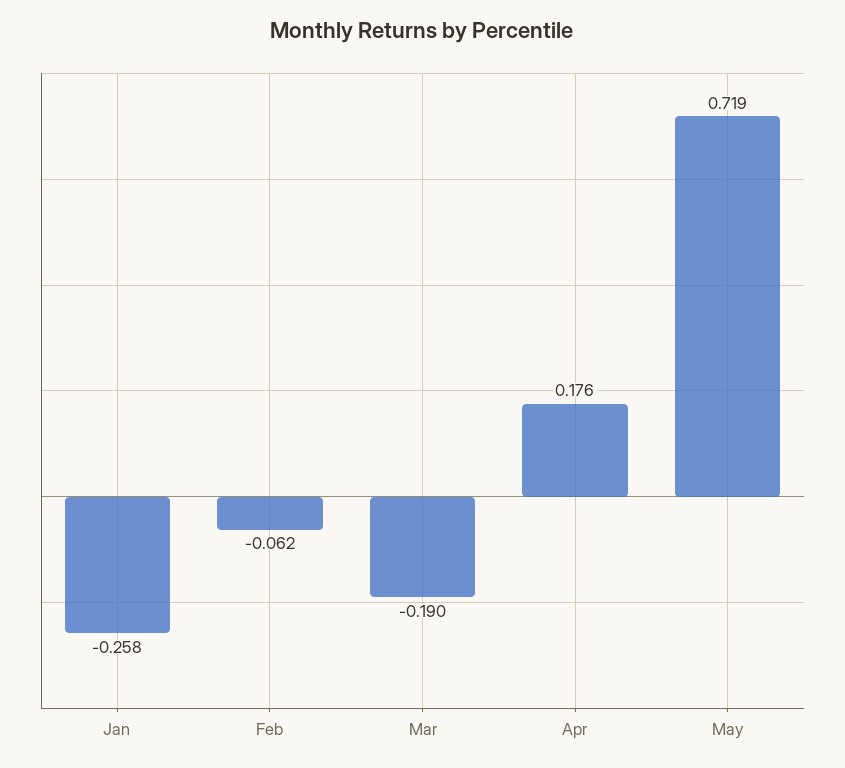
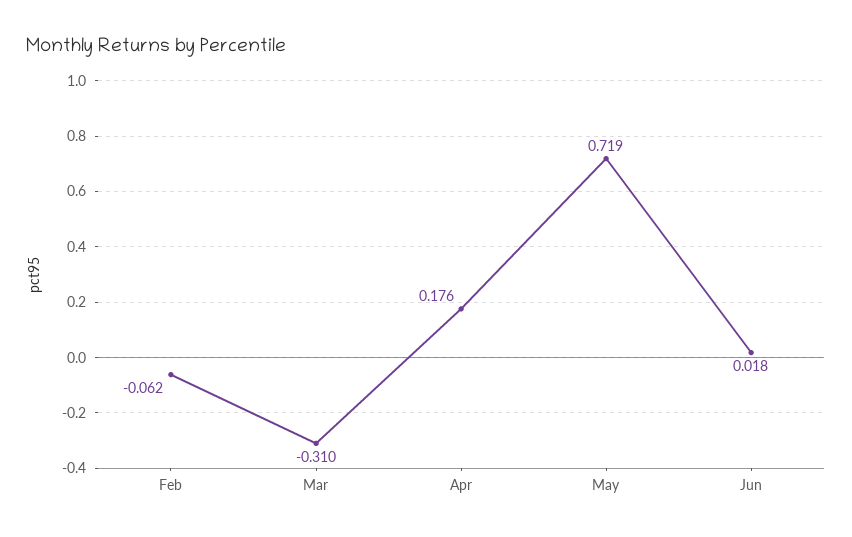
Jan: -0.258 -> none
Mar: -0.19 -> -0.31
Jun: none -> 0.018

